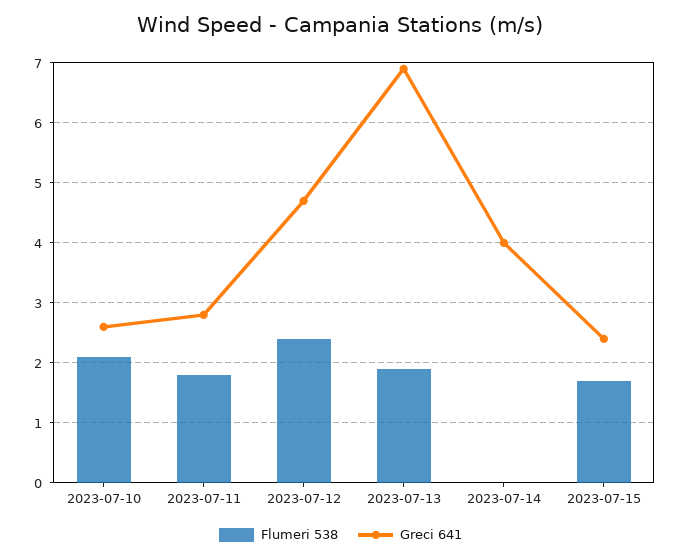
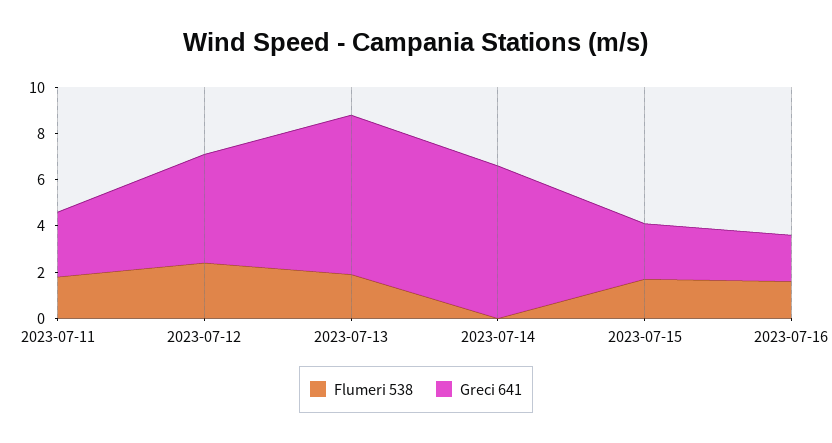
Flumeri 538, 2023-07-10: 2.1 -> none
Greci 641, 2023-07-10: 2.6 -> none
Greci 641, 2023-07-14: 4 -> 6.5
Flumeri 538, 2023-07-16: none -> 1.5
Greci 641, 2023-07-16: none -> 2

